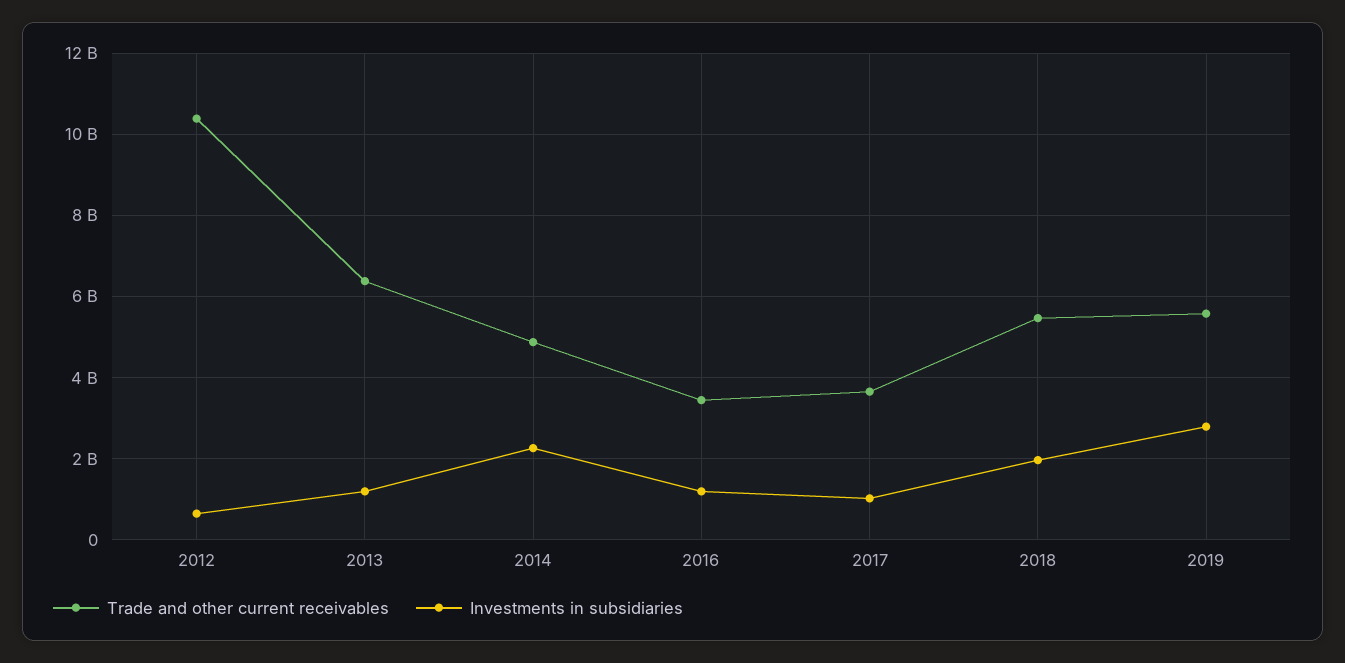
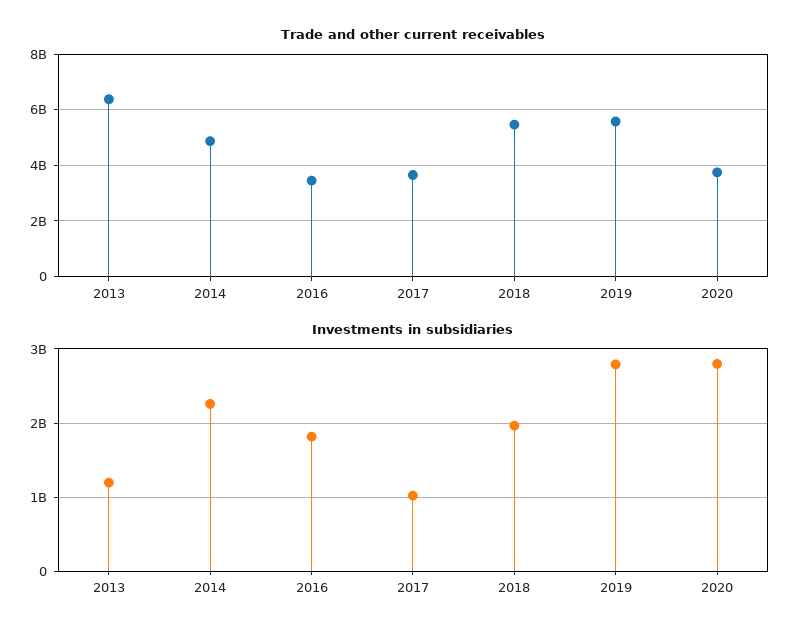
Trade and other current receivables, 2012: 10400000000 -> none
Investments in subsidiaries, 2012: 600000000 -> none
Investments in subsidiaries, 2016: 1200000000 -> 1800000000
Trade and other current receivables, 2020: none -> 3750000000
Investments in subsidiaries, 2020: none -> 2800000000

